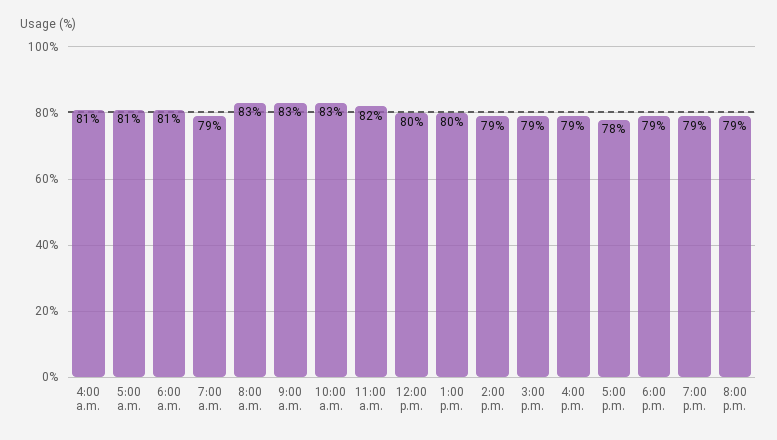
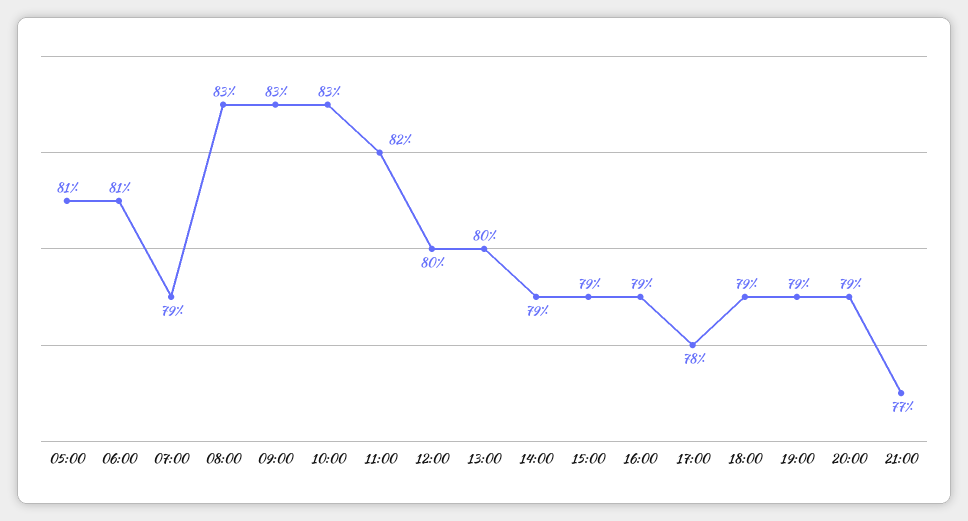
4:00 a.m.: 81 -> none
21:00: none -> 77

